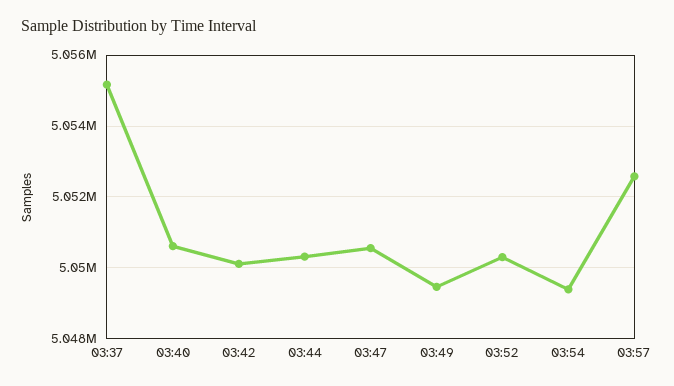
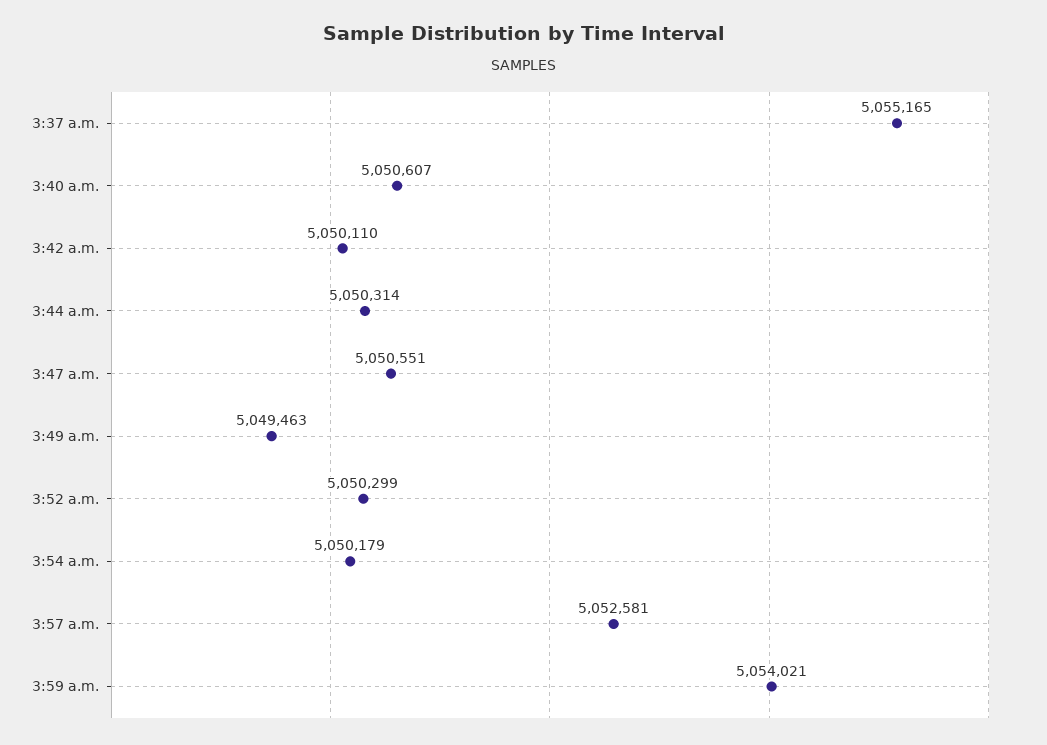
03:54: 5049400 -> 5050179
3:59 a.m.: none -> 5054021

